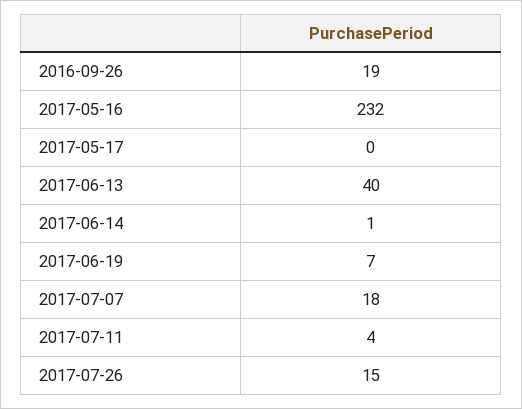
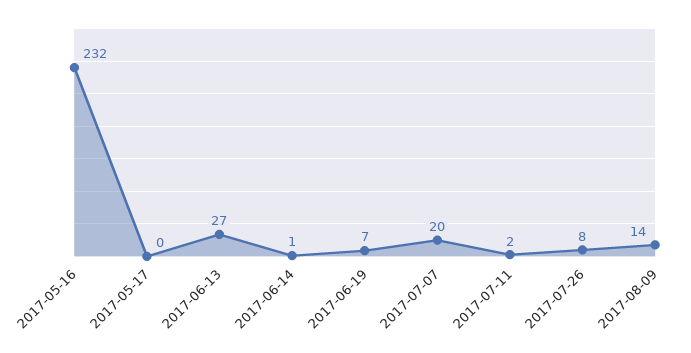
2016-09-26: 19 -> none
2017-06-13: 40 -> 27
2017-07-07: 18 -> 20
2017-07-11: 4 -> 2
2017-07-26: 15 -> 8
2017-08-09: none -> 14

